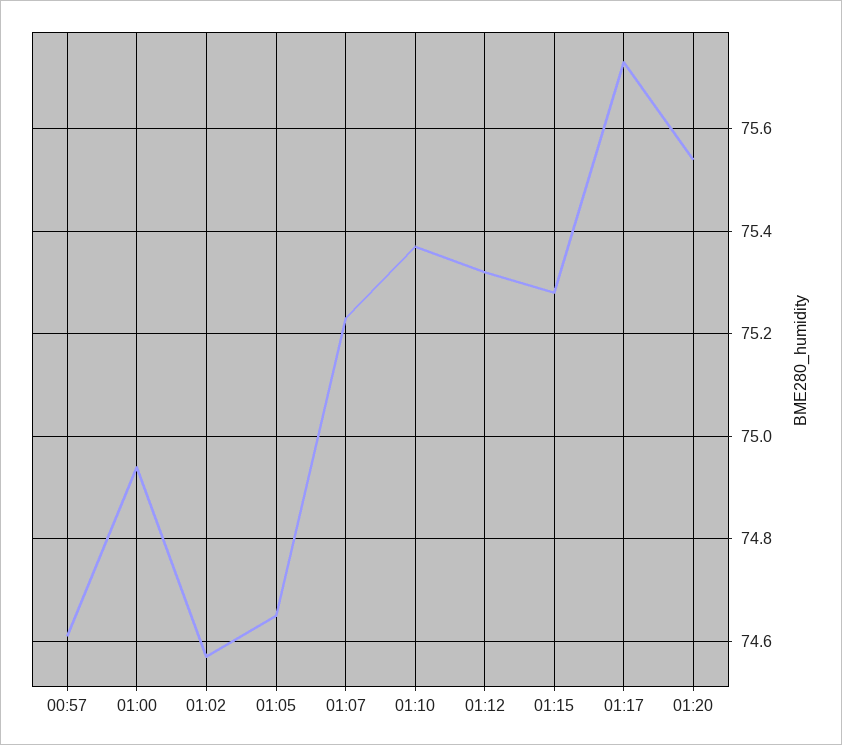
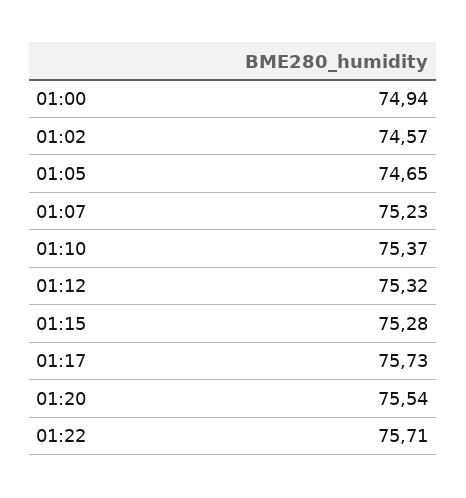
00:57: 74.6 -> none
01:22: none -> 75.71

